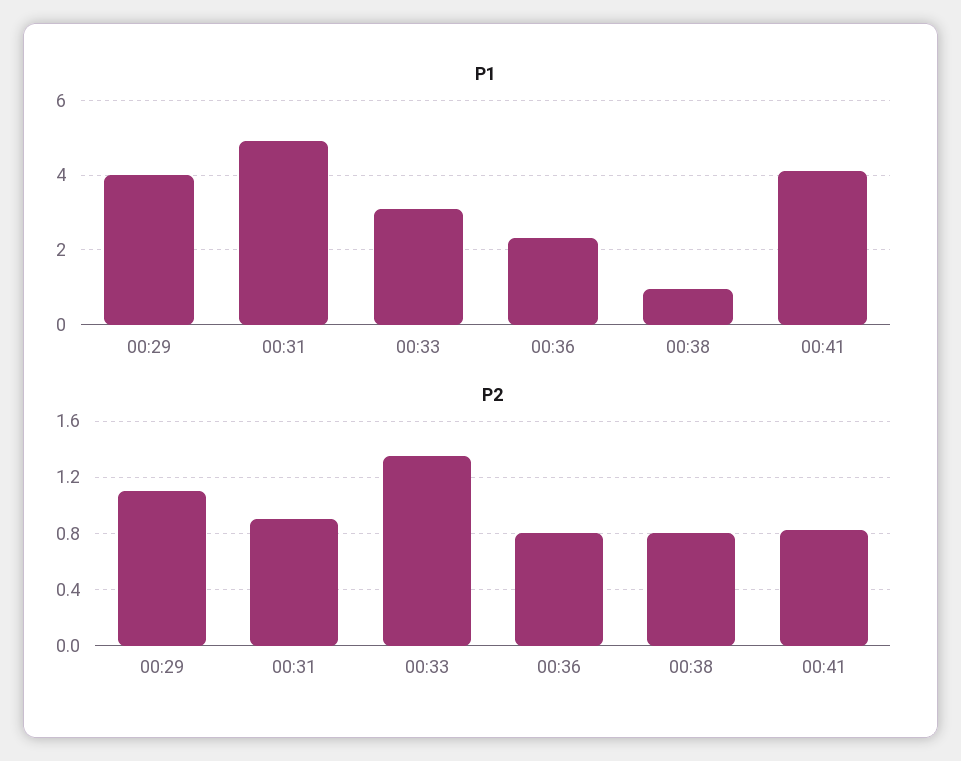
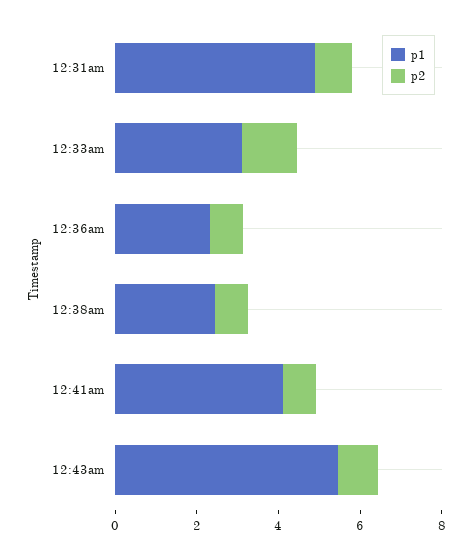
P1, 00:29: 4 -> none
P1, 00:38: 1 -> 2.5
P2, 00:29: 1.1 -> none
P1, 12:43am: none -> 5.5
P2, 12:43am: none -> 1

